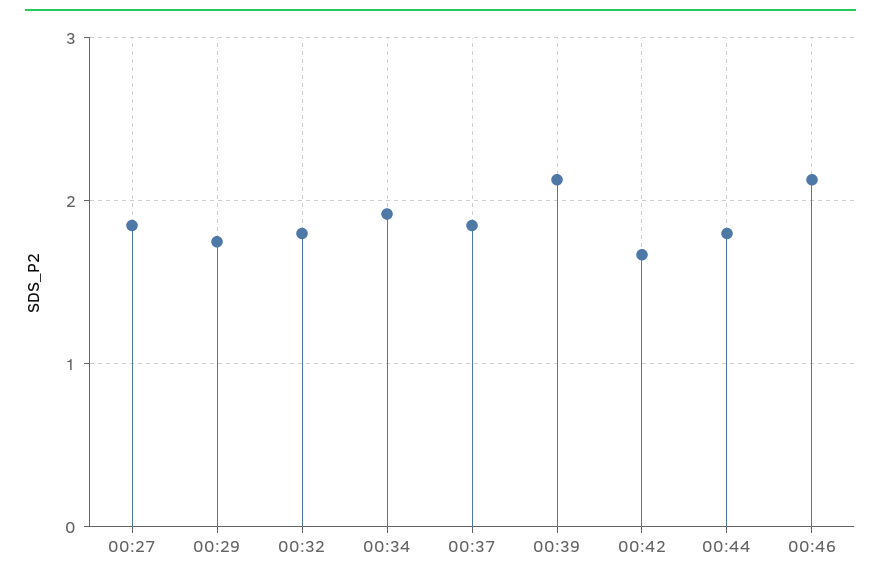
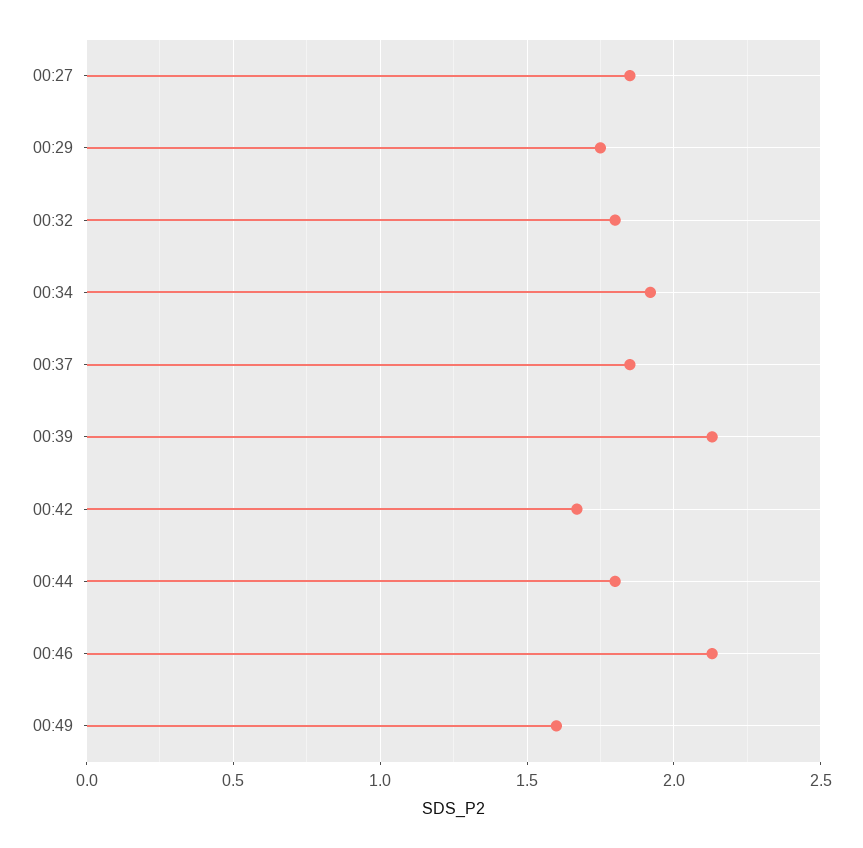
00:49: none -> 1.6

